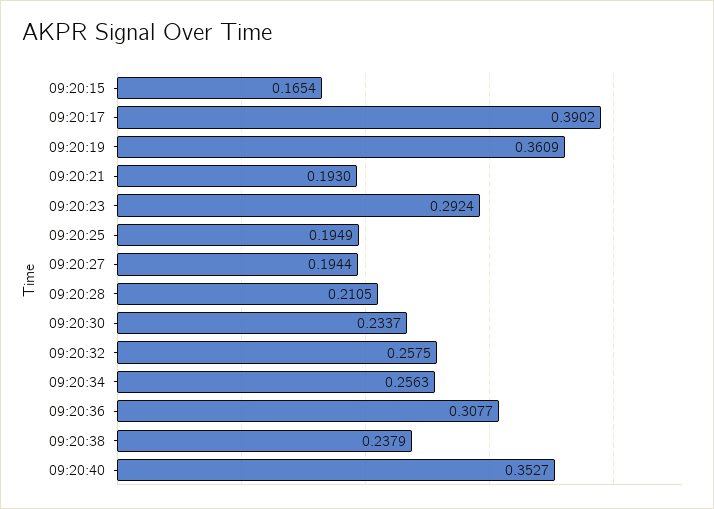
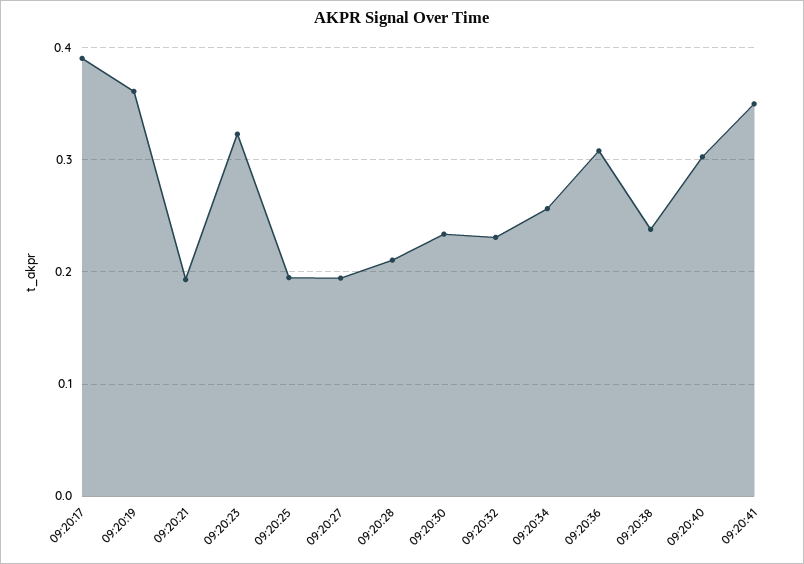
09:20:15: 0.1654 -> none
09:20:23: 0.2924 -> 0.32
09:20:32: 0.2575 -> 0.23
09:20:40: 0.3527 -> 0.3
09:20:41: none -> 0.35

